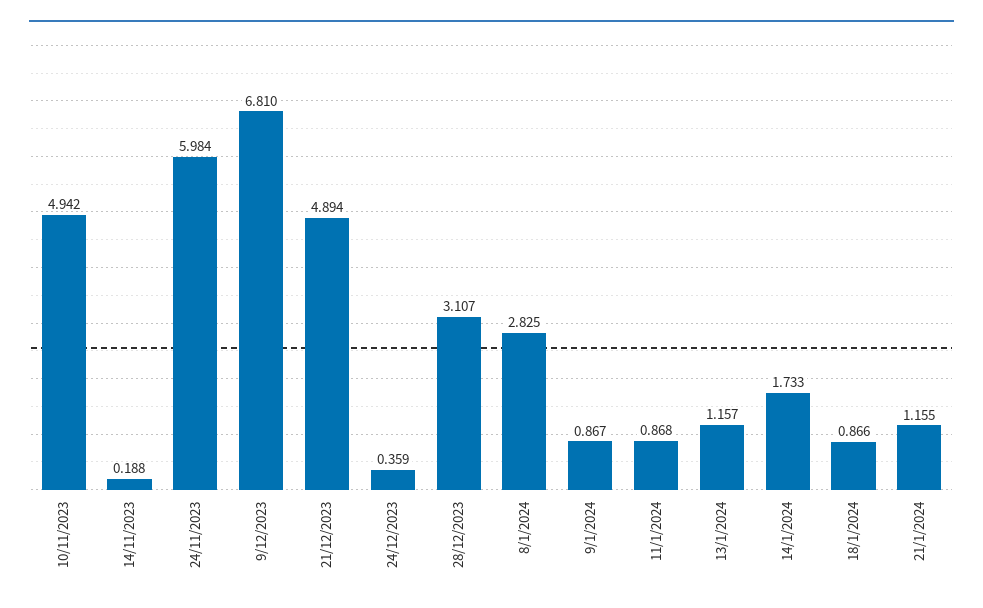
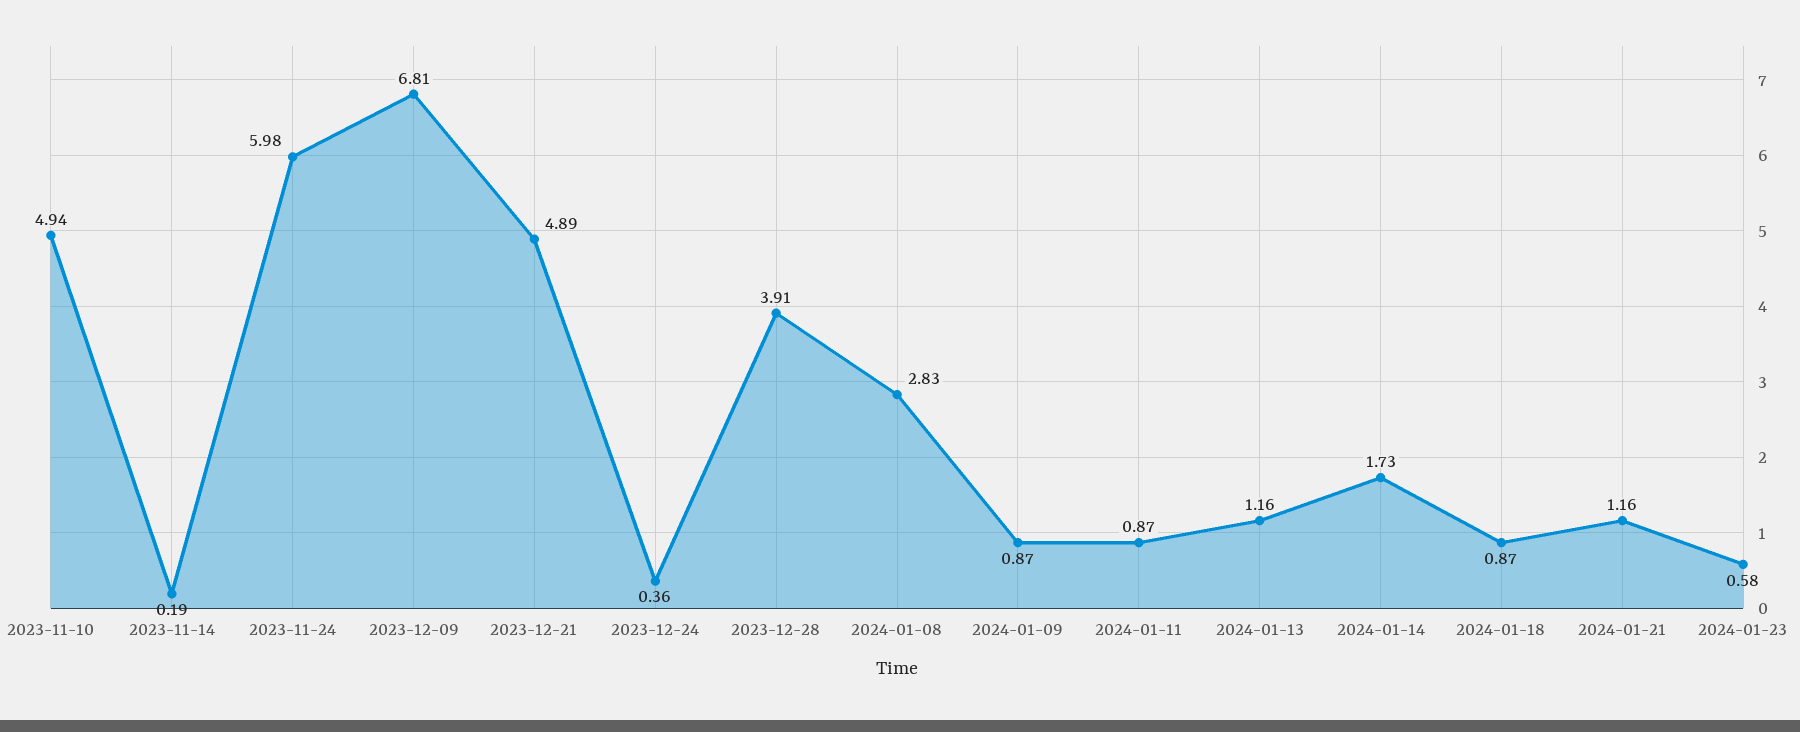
28/12/2023: 3.107 -> 3.91
2024-01-23: none -> 0.58

